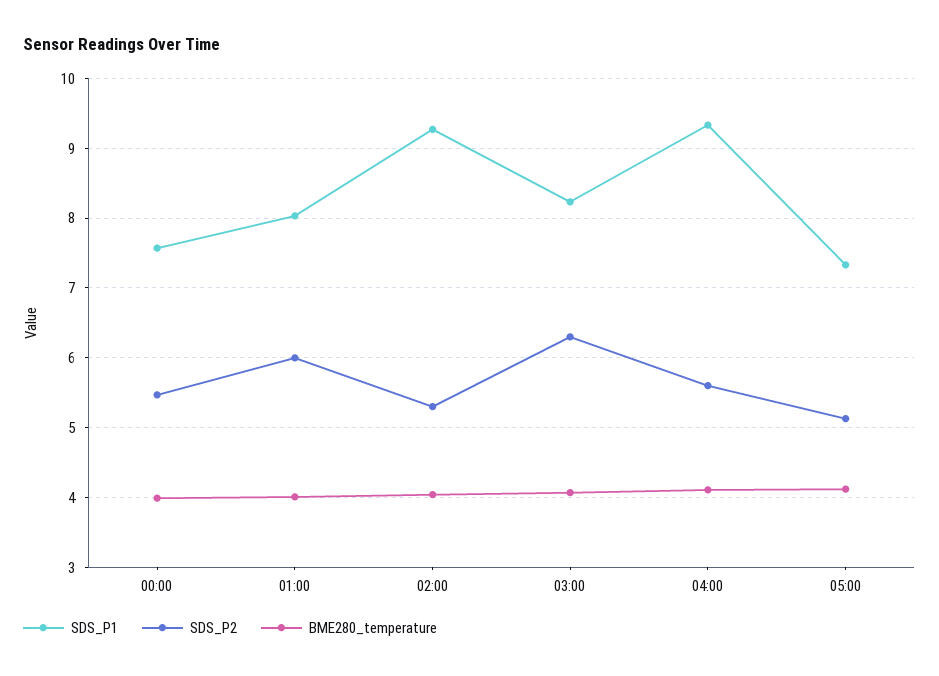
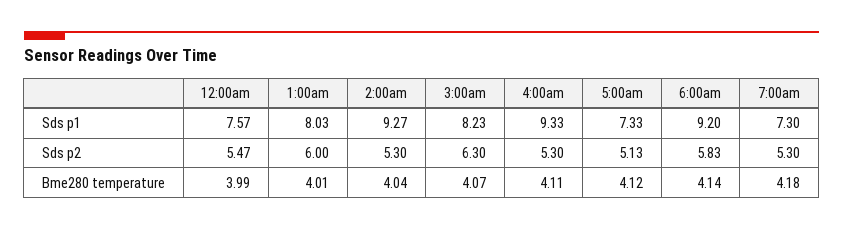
SDS_P2, 04:00: 5.6 -> 5.3
SDS_P1, 6:00am: none -> 9.2
SDS_P1, 7:00am: none -> 7.3
SDS_P2, 6:00am: none -> 5.83
SDS_P2, 7:00am: none -> 5.3
BME280_temperature, 6:00am: none -> 4.14
BME280_temperature, 7:00am: none -> 4.18

